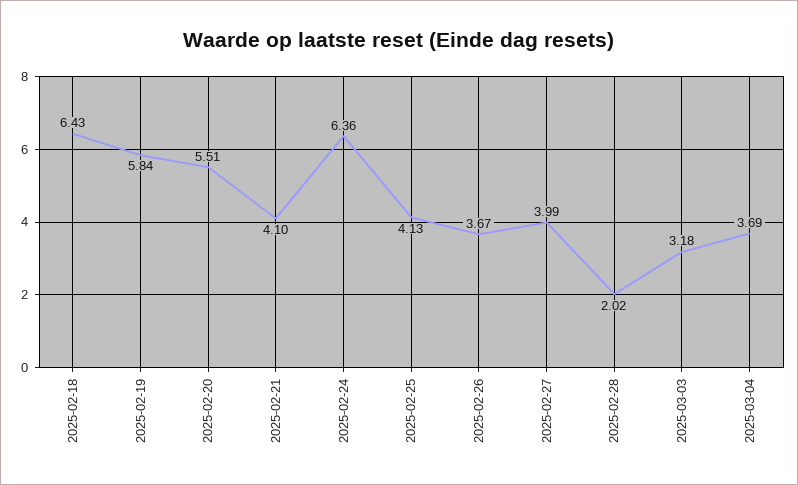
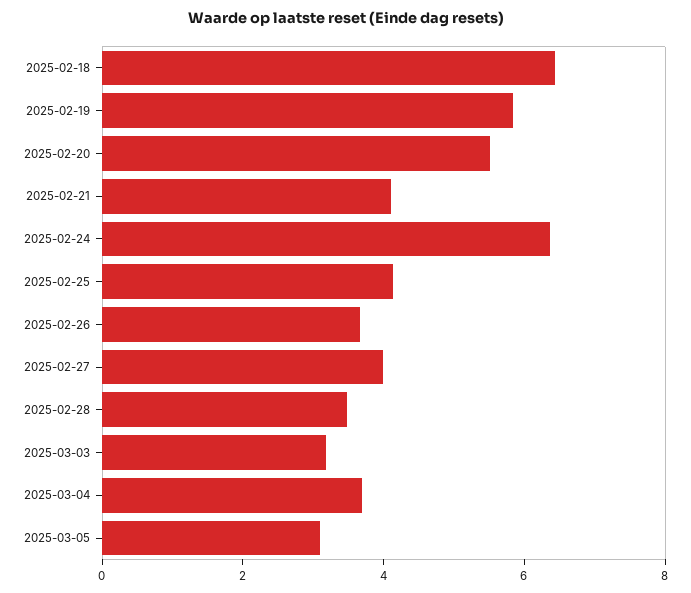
2025-02-28: 2.02 -> 3.5
2025-03-05: none -> 3

